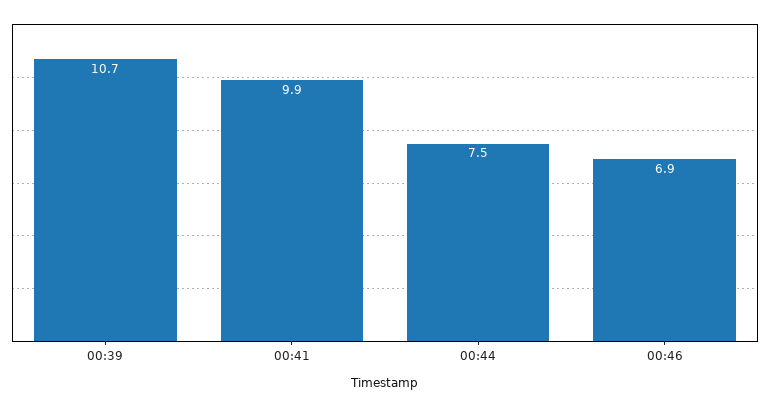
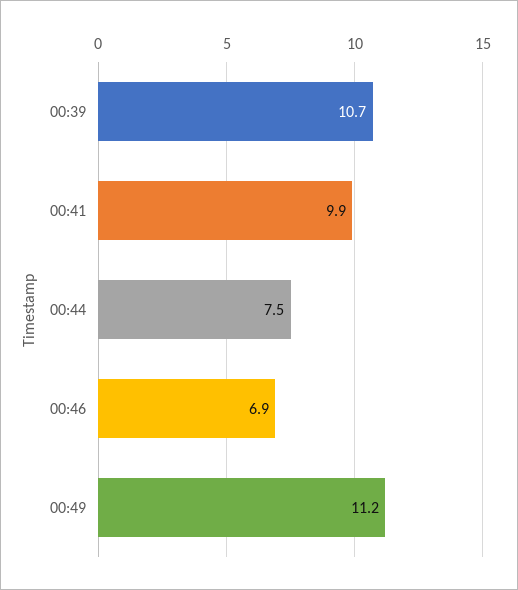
00:49: none -> 11.2

